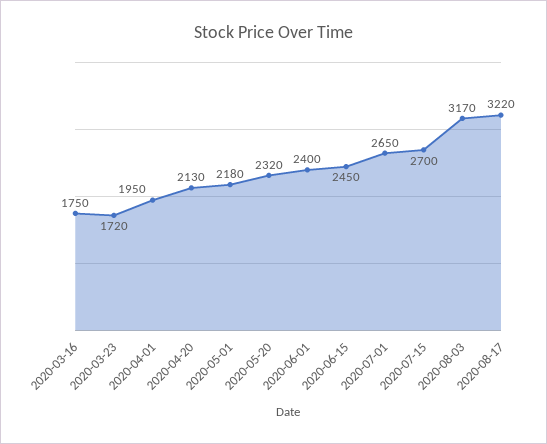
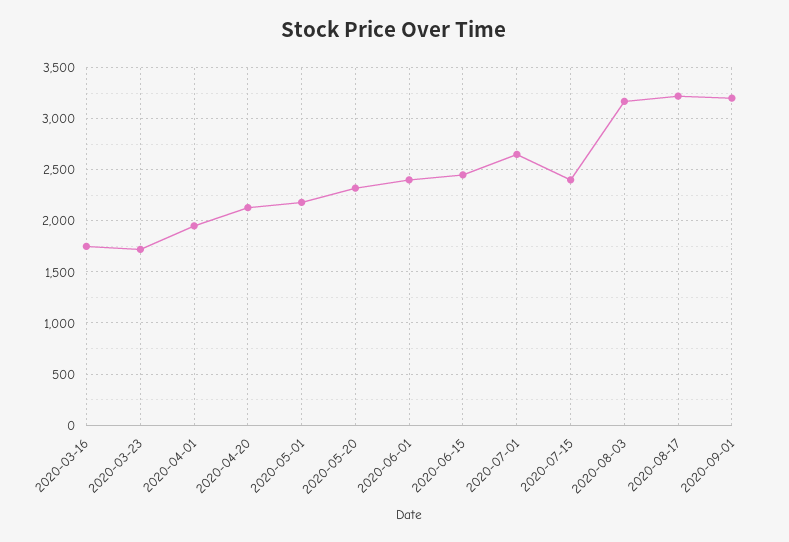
2020-07-15: 2700 -> 2400
2020-09-01: none -> 3200

